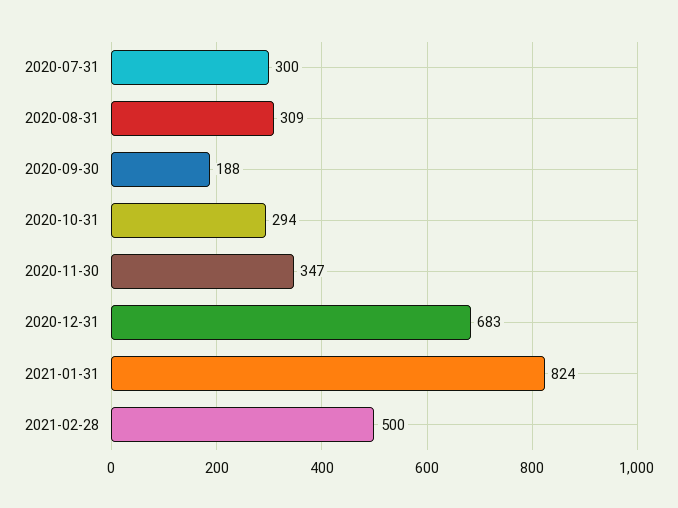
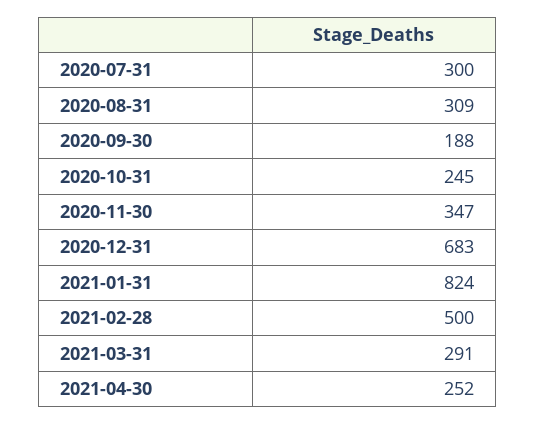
2020-10-31: 294 -> 245
2021-03-31: none -> 291
2021-04-30: none -> 252

